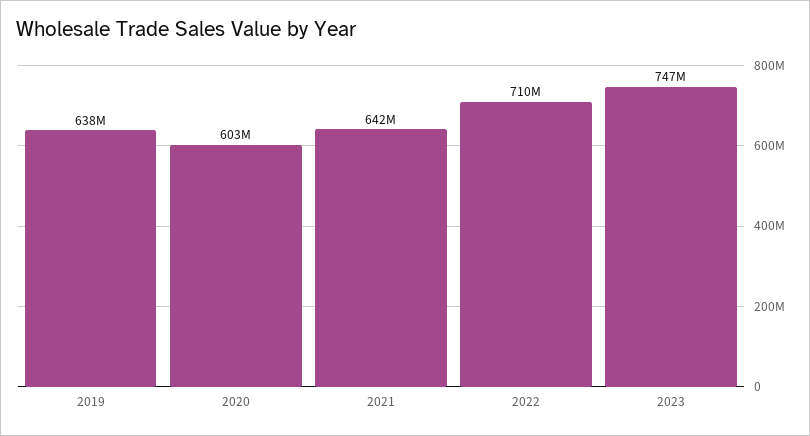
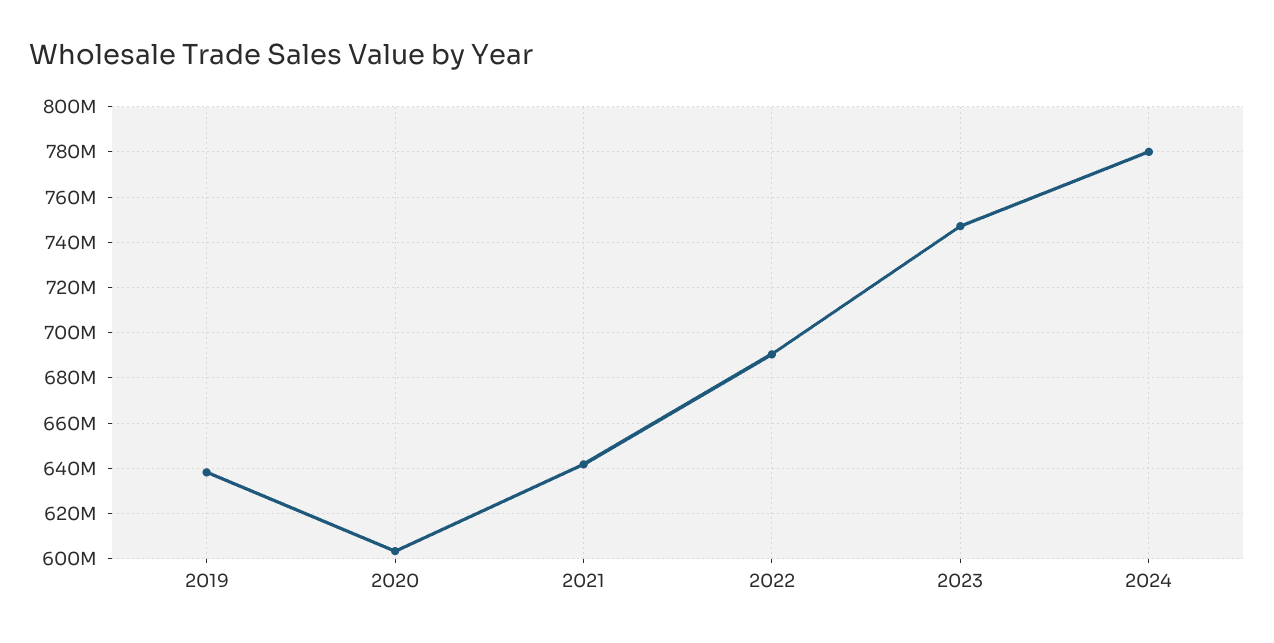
2022: 710000000 -> 690000000
2024: none -> 780000000

